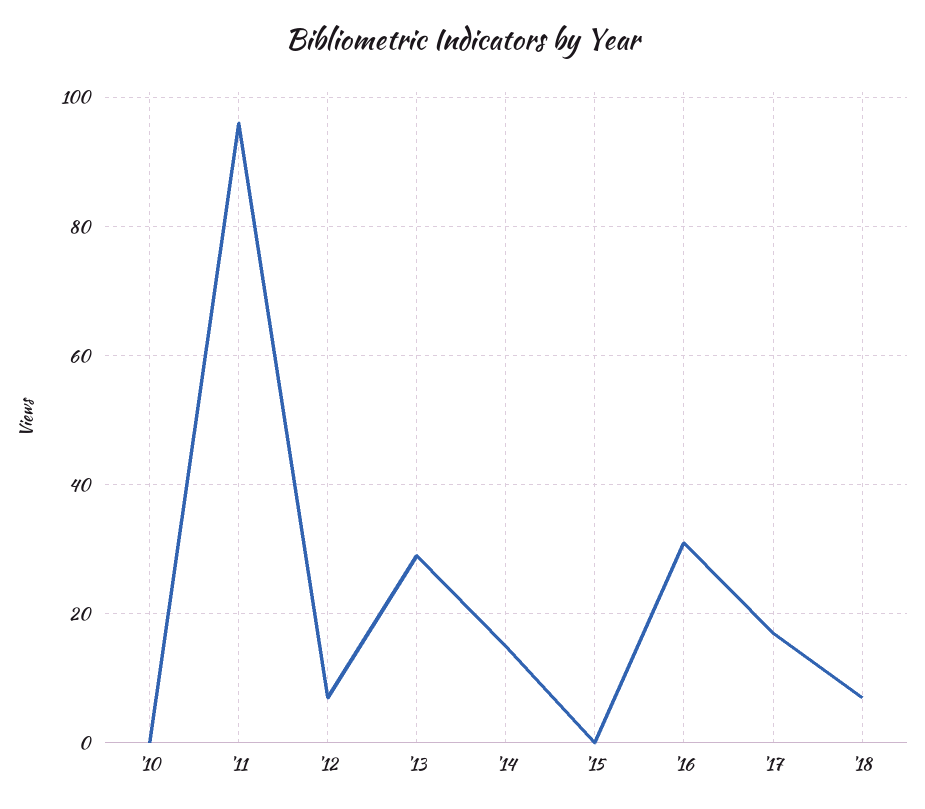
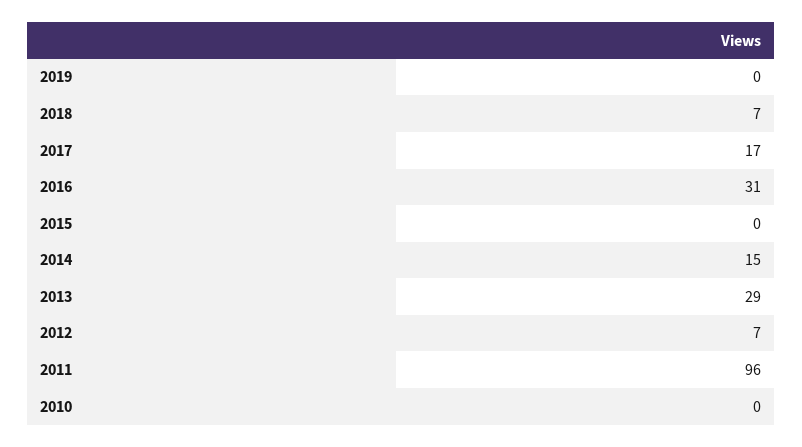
2019: none -> 0

